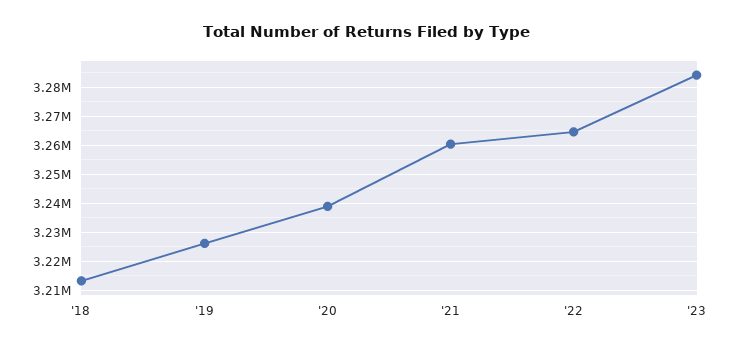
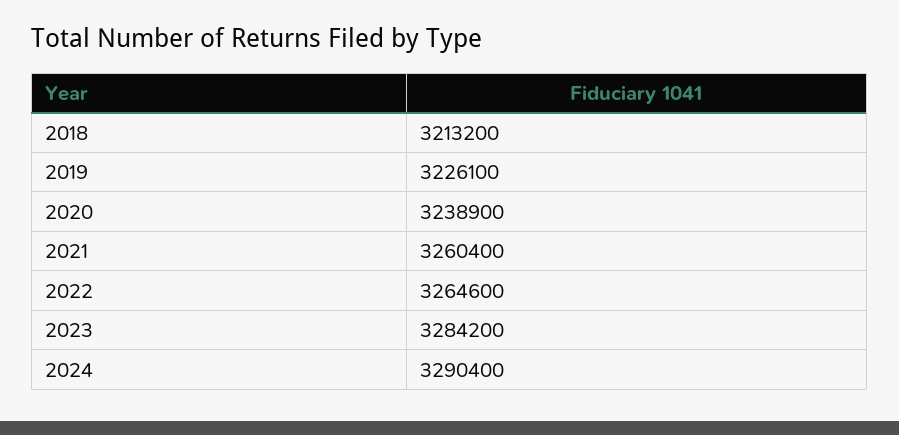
2024: none -> 3290400

